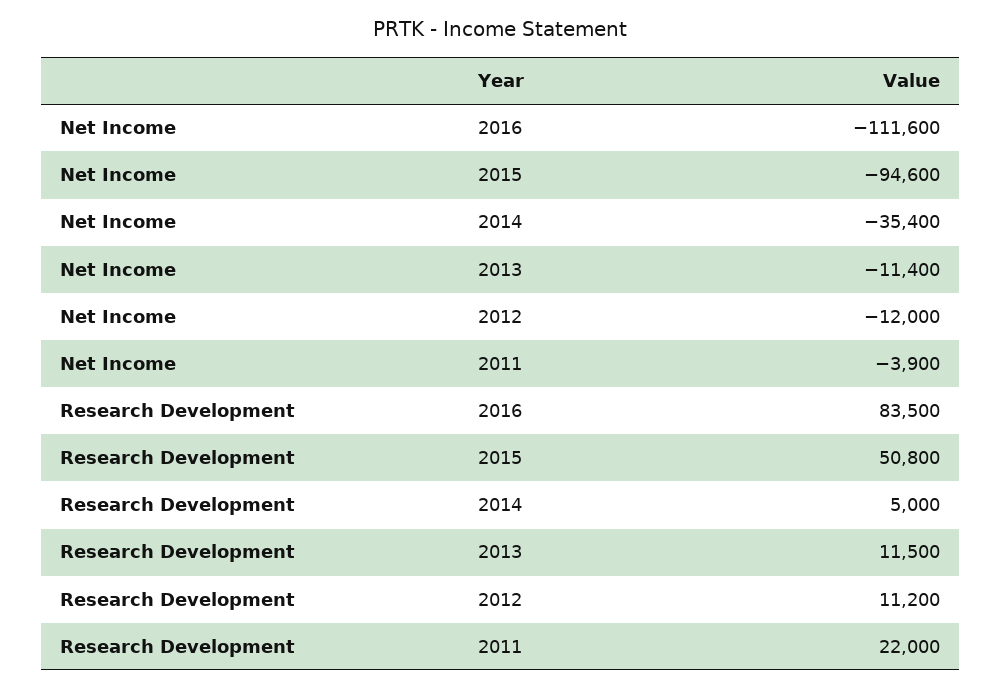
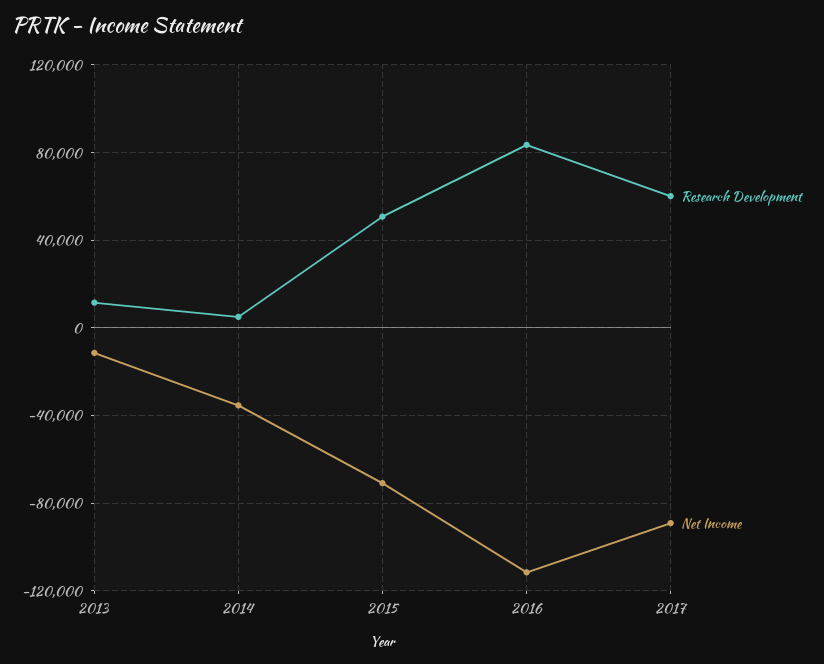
Net Income, 2015: -94600 -> -70000
Net Income, 2012: -12000 -> none
Net Income, 2011: -3900 -> none
Research Development, 2012: 11200 -> none
Research Development, 2011: 22000 -> none
Research Development, 2017: none -> 60000
Net Income, 2017: none -> -90000

